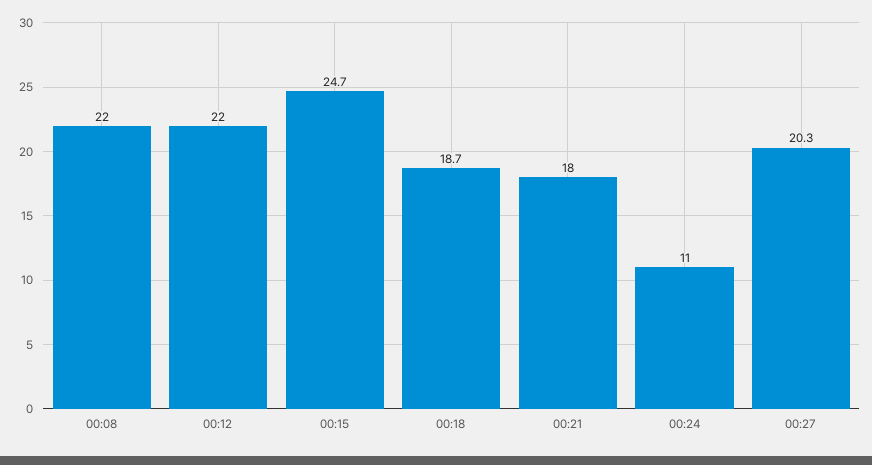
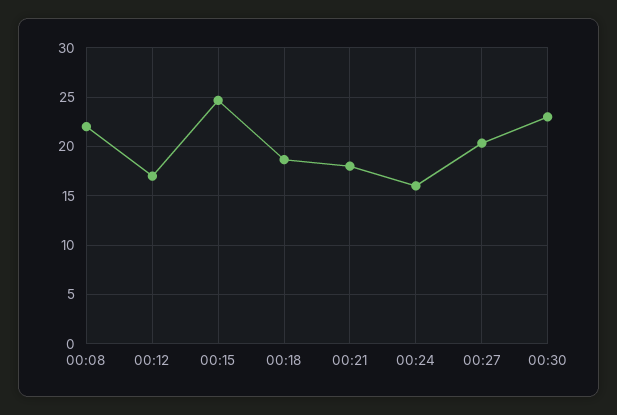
00:12: 22 -> 17
00:24: 11 -> 16
00:30: none -> 23

